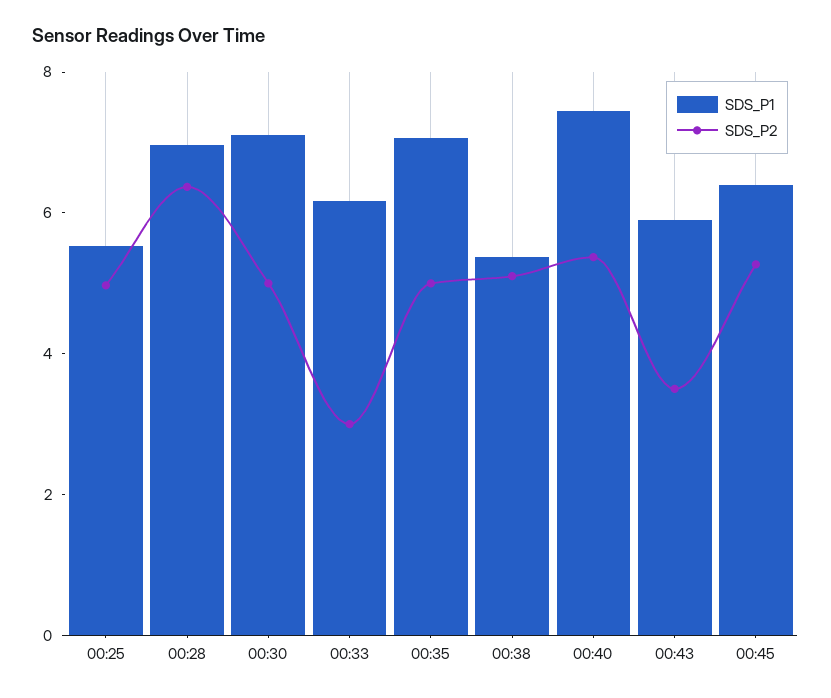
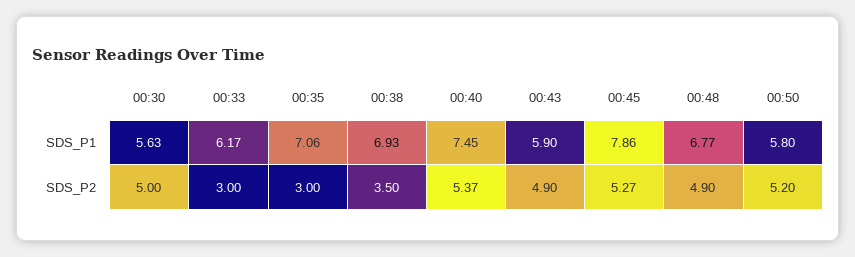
SDS_P1, 00:25: 5.5 -> none
SDS_P2, 00:25: 5 -> none
SDS_P1, 00:28: 7 -> none
SDS_P2, 00:28: 6.5 -> none
SDS_P1, 00:30: 7 -> 5.63
SDS_P2, 00:35: 5 -> 3
SDS_P1, 00:38: 5.5 -> 6.93
SDS_P2, 00:38: 5 -> 3.5
SDS_P2, 00:43: 3.5 -> 4.9
SDS_P1, 00:45: 6.5 -> 7.86
SDS_P1, 00:48: none -> 6.77
SDS_P1, 00:50: none -> 5.8
SDS_P2, 00:48: none -> 4.9
SDS_P2, 00:50: none -> 5.2

